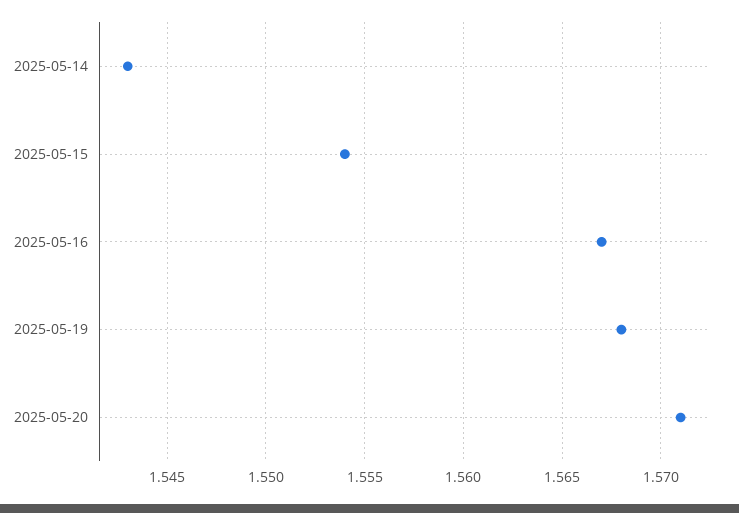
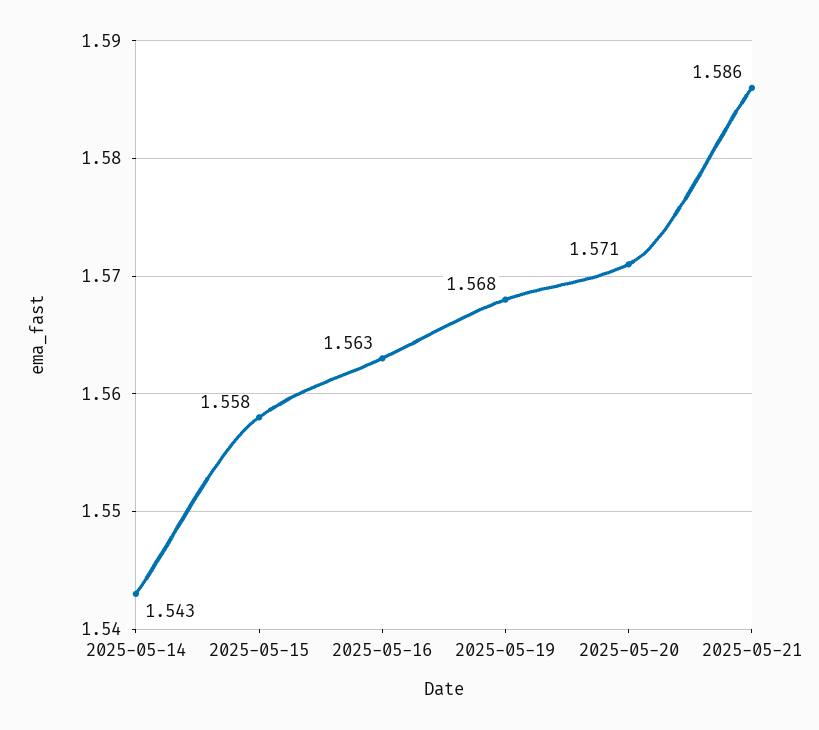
2025-05-15: 1.554 -> 1.558
2025-05-16: 1.567 -> 1.563
2025-05-21: none -> 1.586

